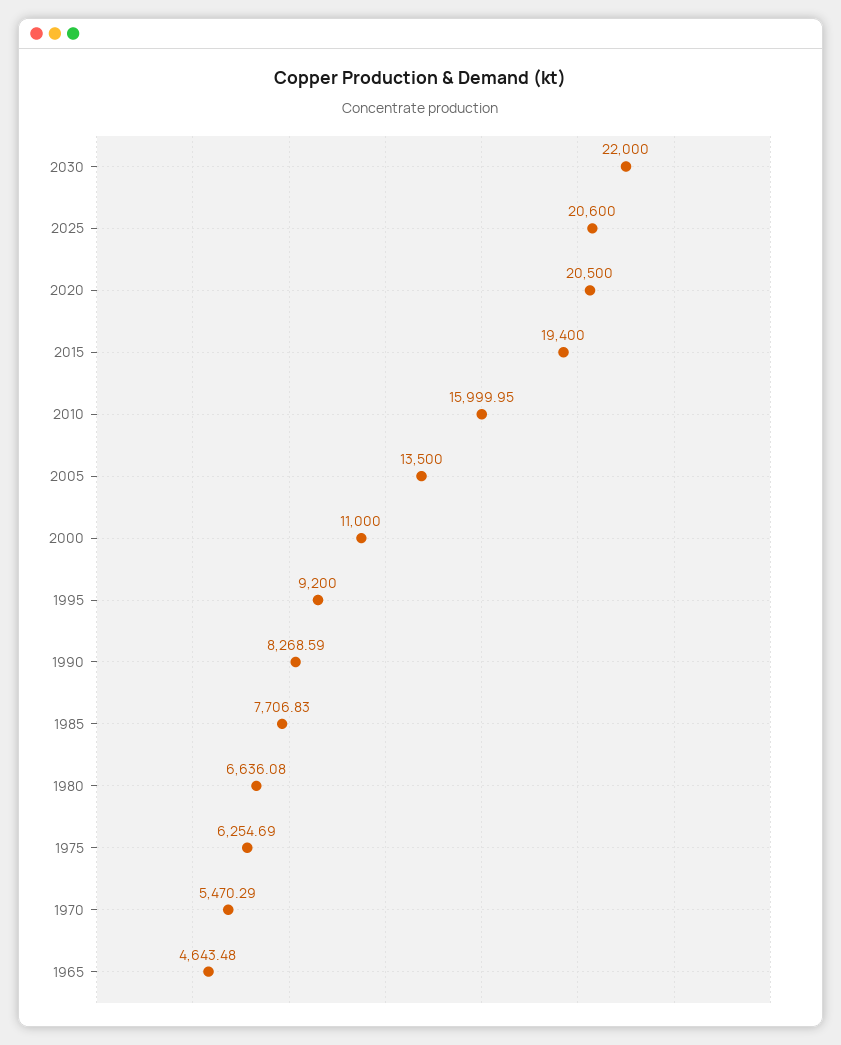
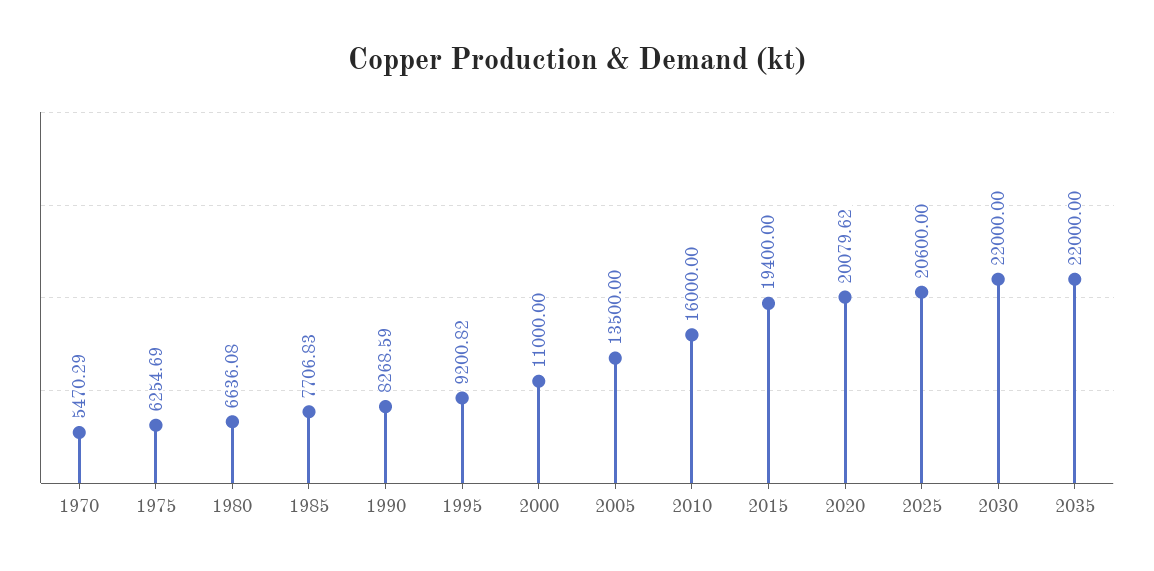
2020: 20500 -> 20079.62
2010: 15999.95 -> 16000
1995: 9200 -> 9200.82
1965: 4643.48 -> none
2035: none -> 22000

